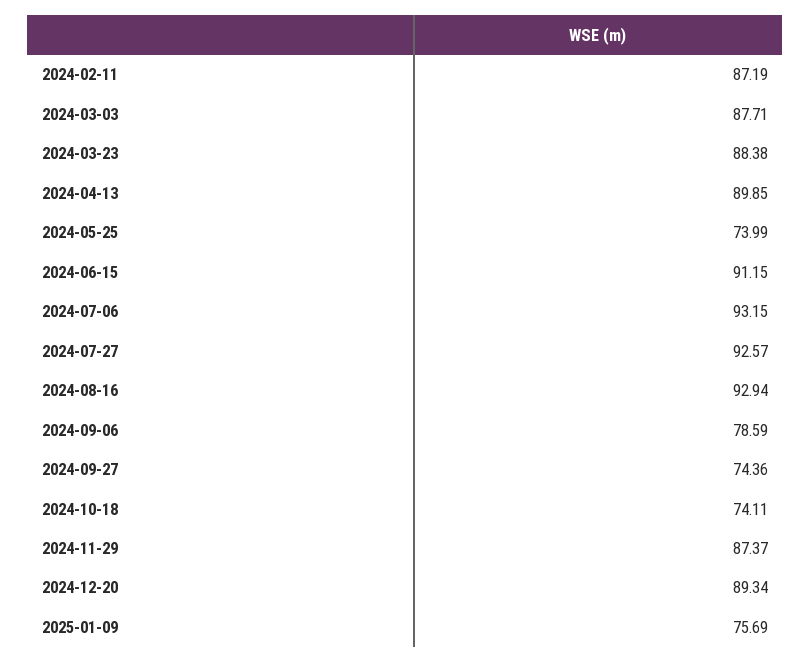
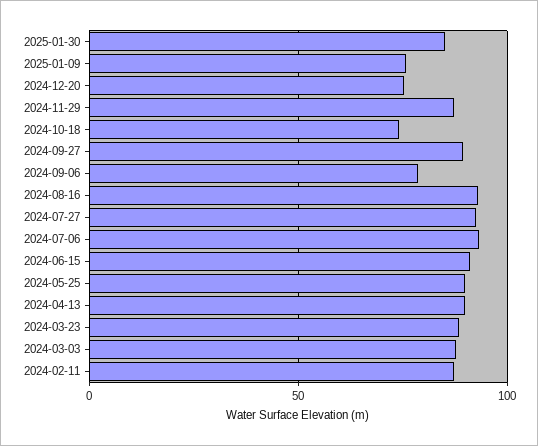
2024-05-25: 73.99 -> 90
2024-09-27: 74.36 -> 90
2024-12-20: 89.34 -> 75
2025-01-30: none -> 85

